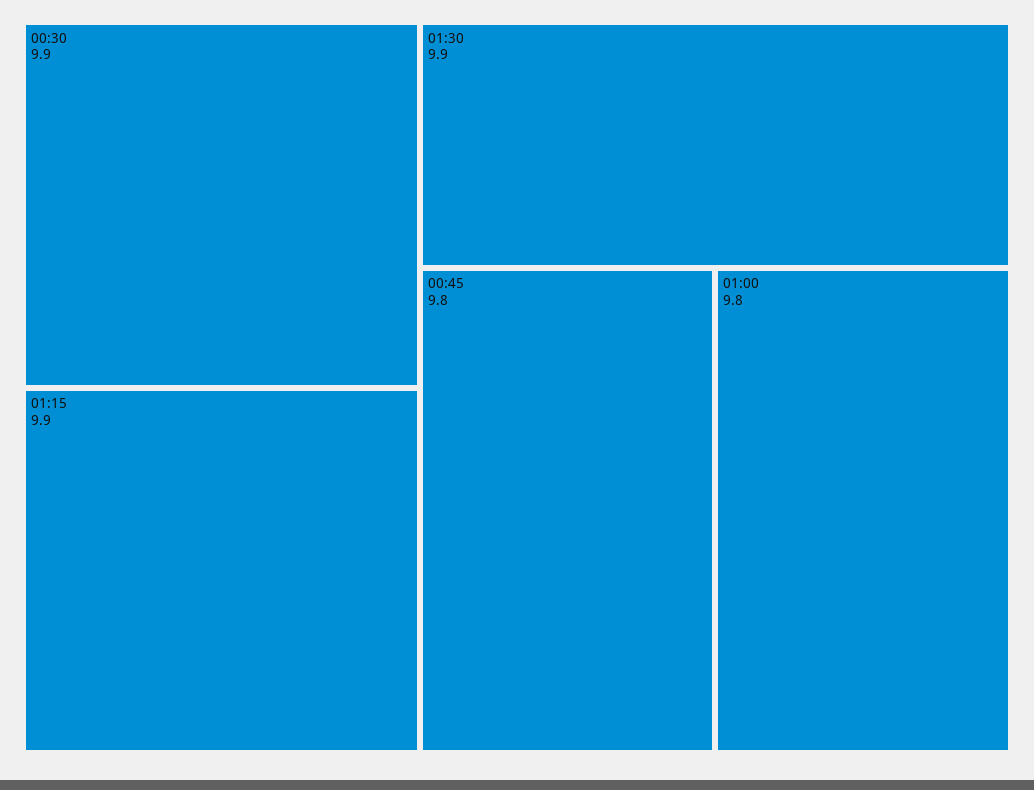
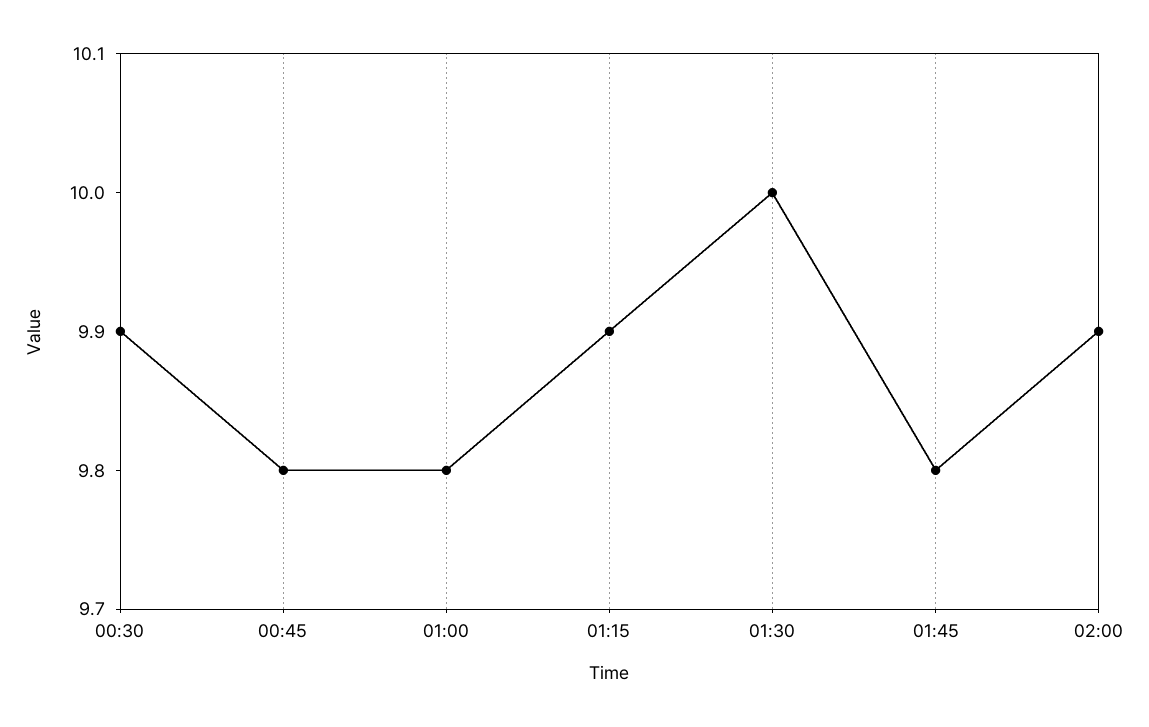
01:30: 9.9 -> 10
01:45: none -> 9.8
02:00: none -> 9.9

